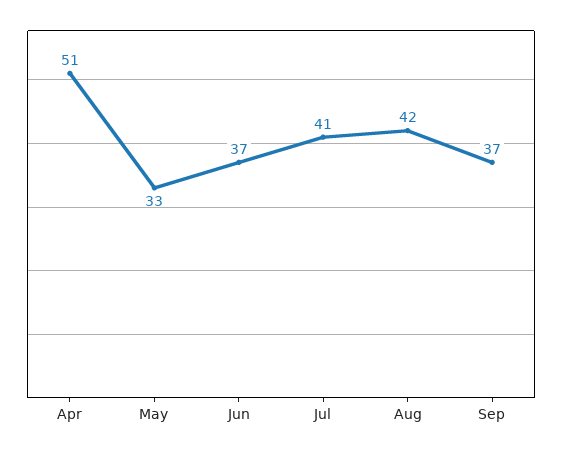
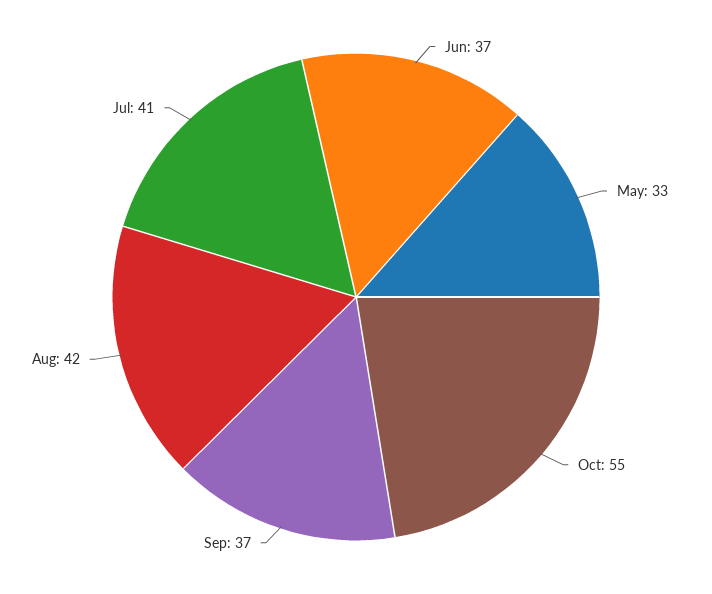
Apr: 51 -> none
Oct: none -> 55

